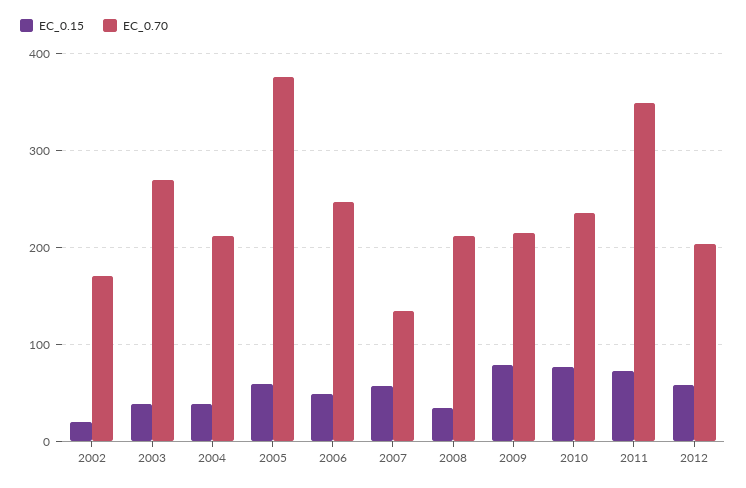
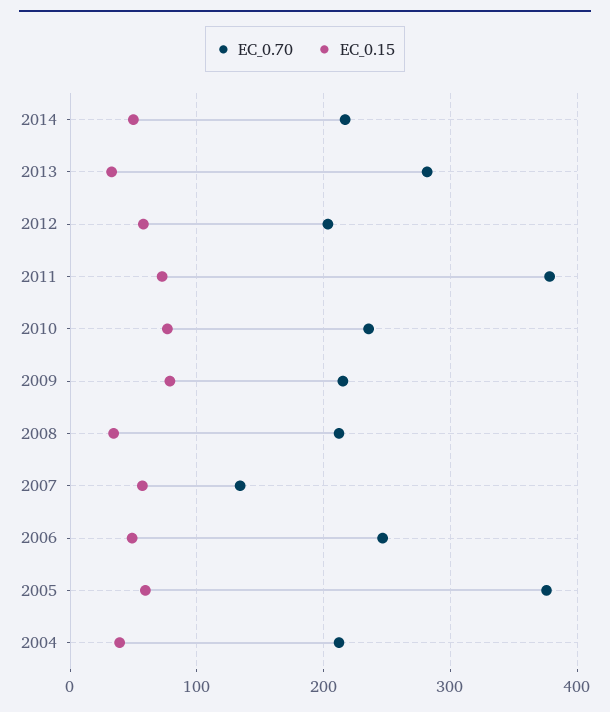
EC_0.15, 2002: 20 -> none
EC_0.70, 2002: 170 -> none
EC_0.15, 2003: 40 -> none
EC_0.70, 2003: 270 -> none
EC_0.70, 2011: 350 -> 380
EC_0.70, 2014: none -> 220
EC_0.15, 2014: none -> 50
EC_0.70, 2013: none -> 280
EC_0.15, 2013: none -> 30

